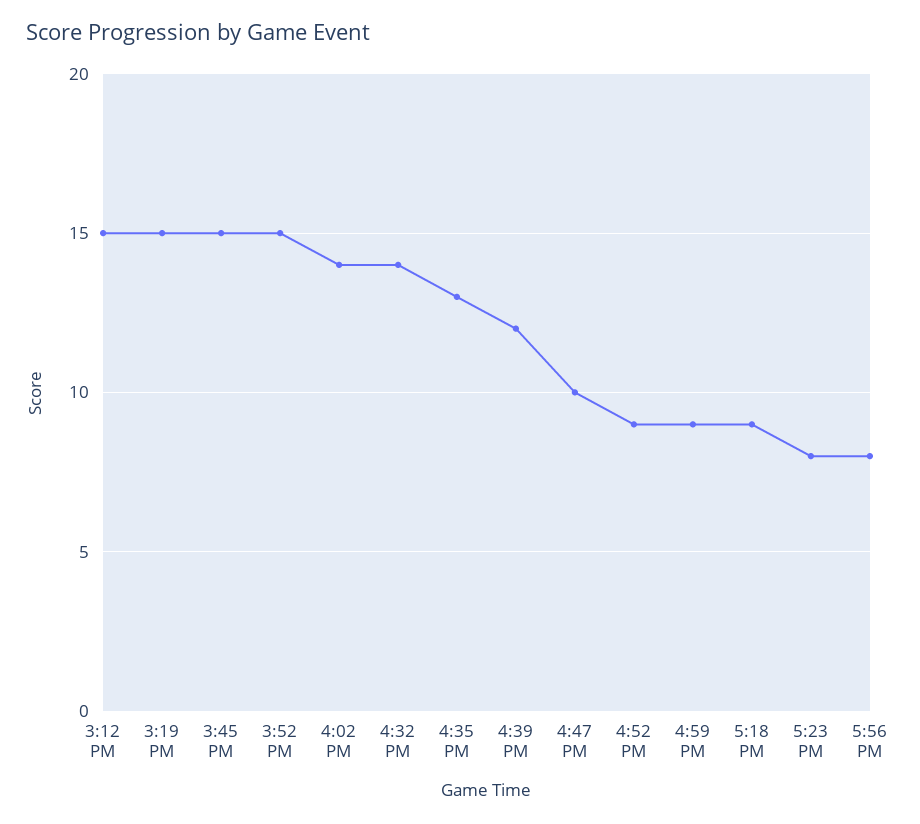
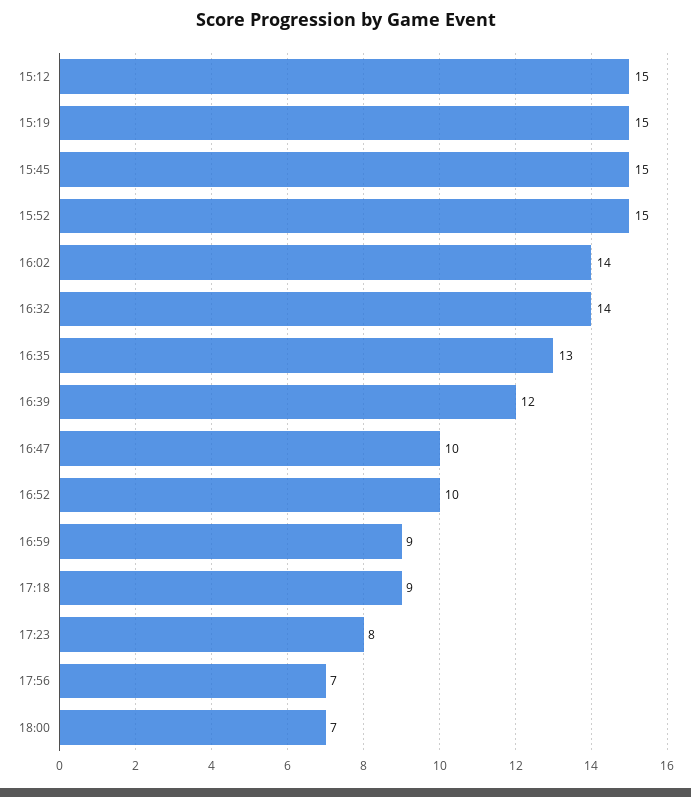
4:52 PM: 9 -> 10
5:56 PM: 8 -> 7
18:00: none -> 7

